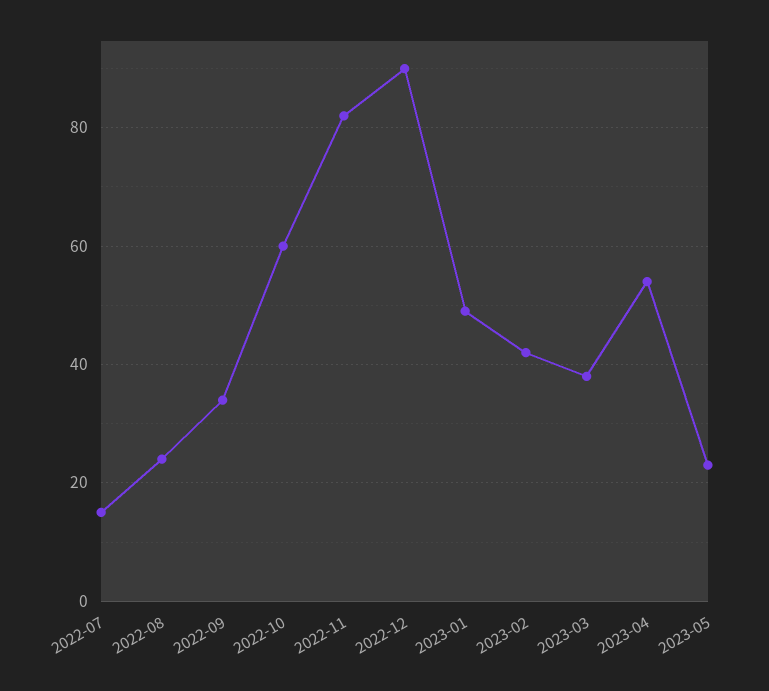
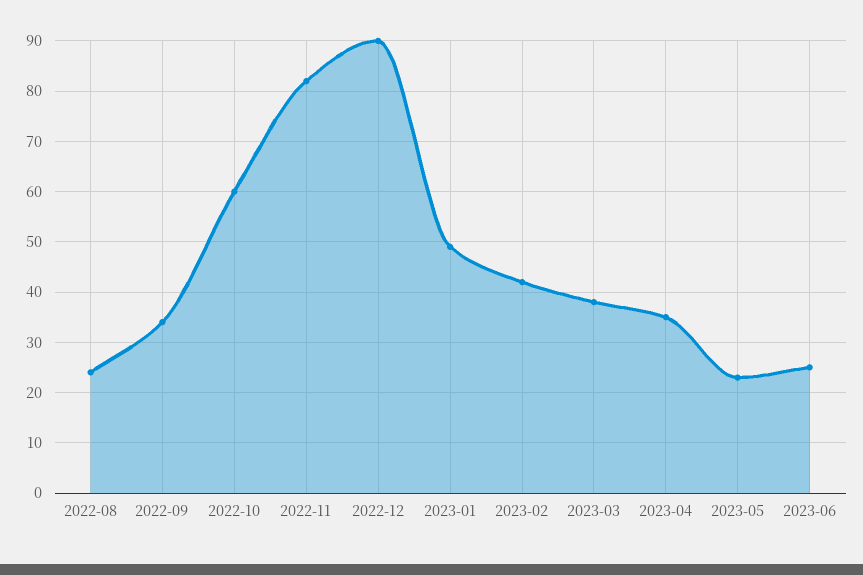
2022-07: 15 -> none
2023-04: 55 -> 35
2023-06: none -> 25

